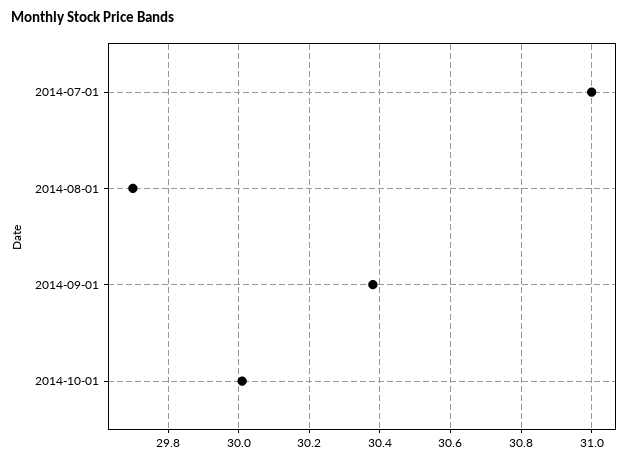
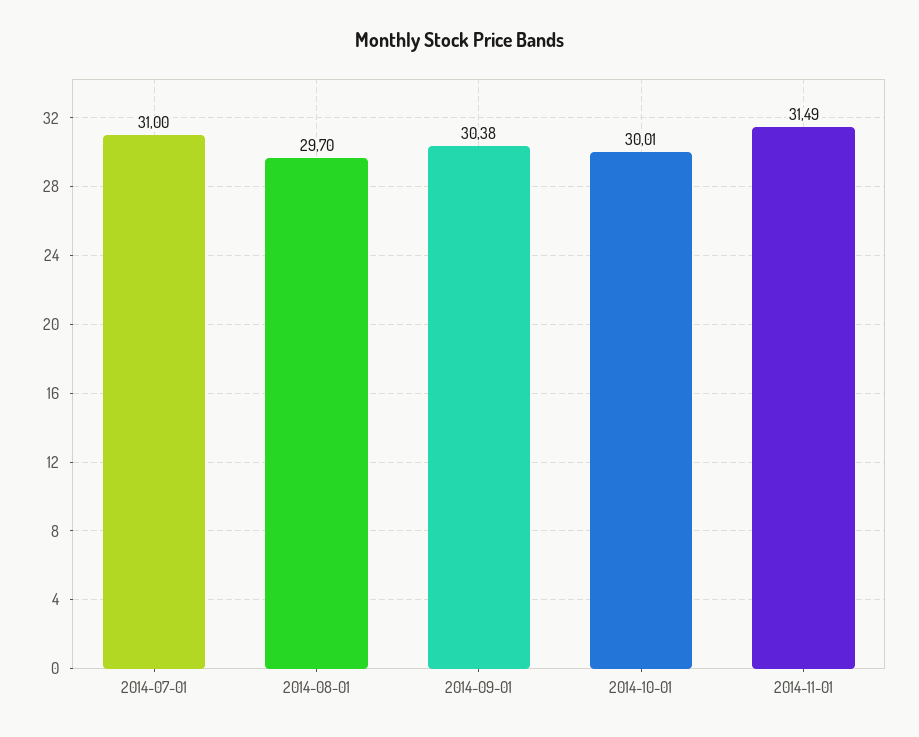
2014-11-01: none -> 31.49

